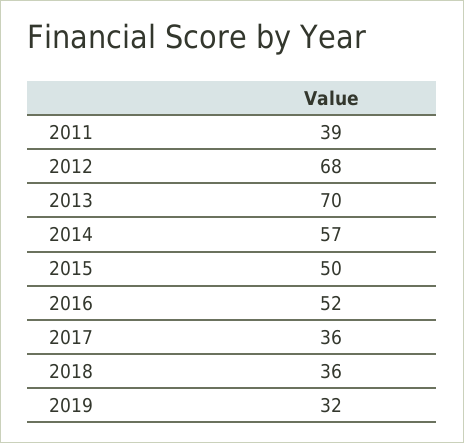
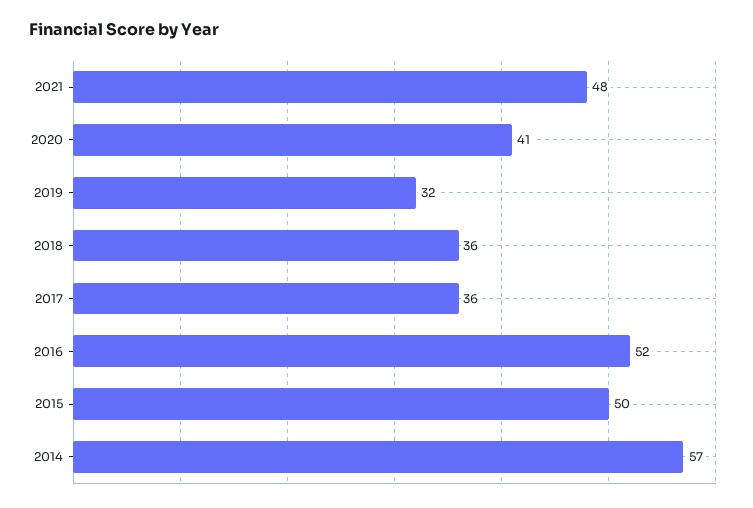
2011: 39 -> none
2012: 68 -> none
2013: 70 -> none
2021: none -> 48
2020: none -> 41

